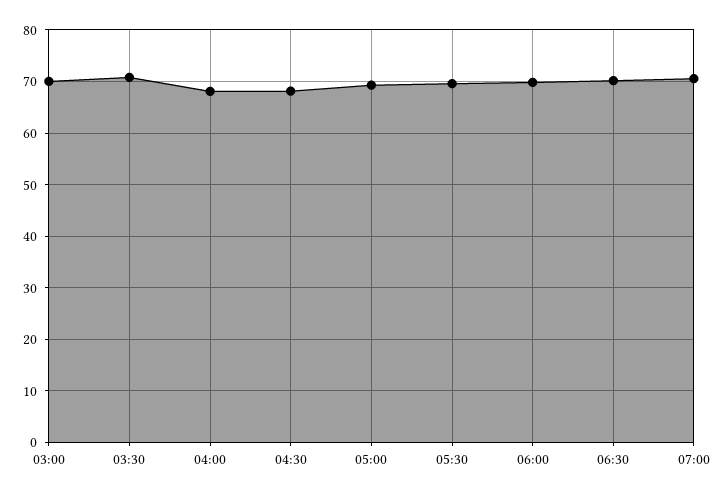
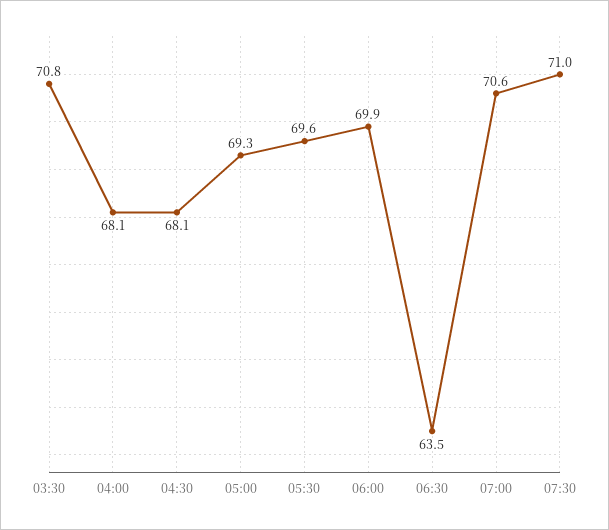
03:00: 70 -> none
06:30: 70 -> 63.5
07:30: none -> 71

